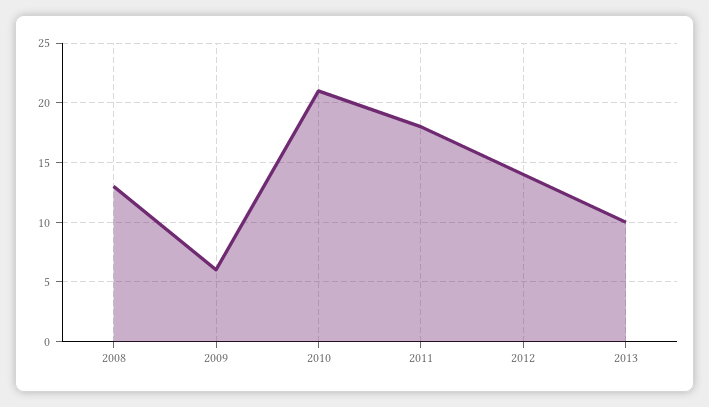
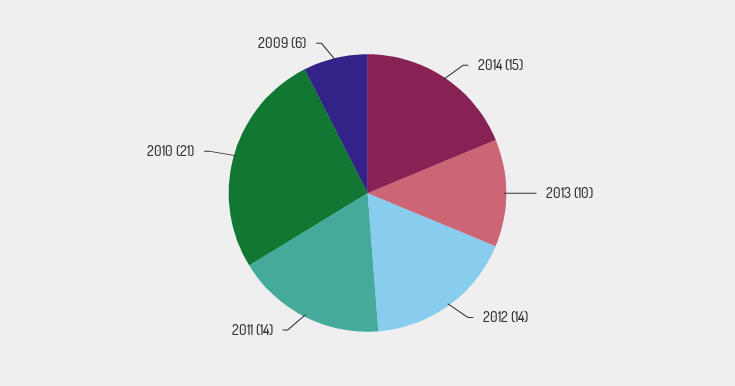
2008: 13 -> none
2011: 18 -> 14
2014: none -> 15

